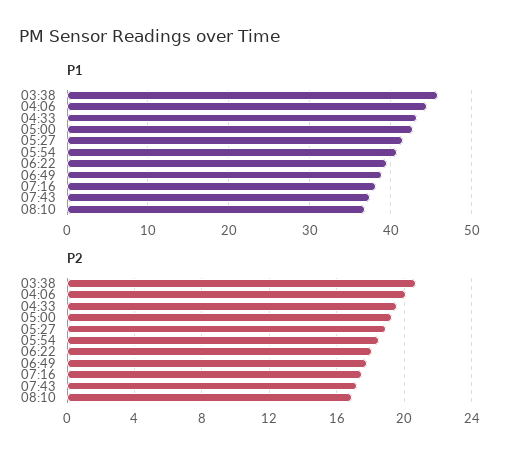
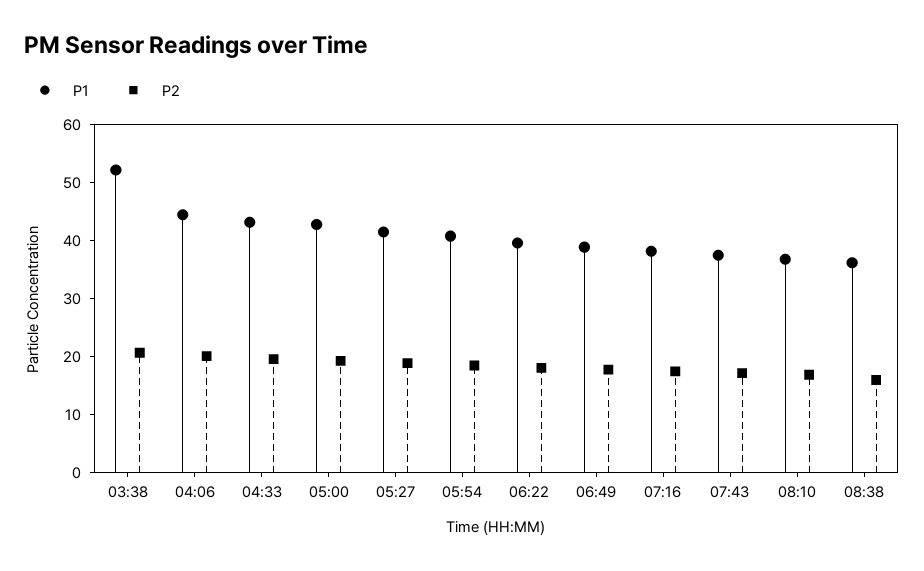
P1, 03:38: 46 -> 52
P1, 08:38: none -> 36
P2, 08:38: none -> 16

